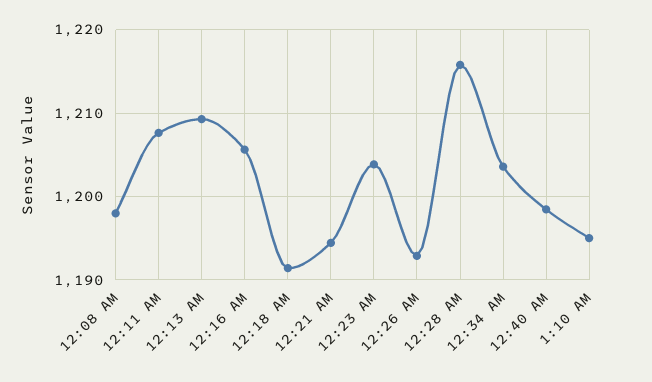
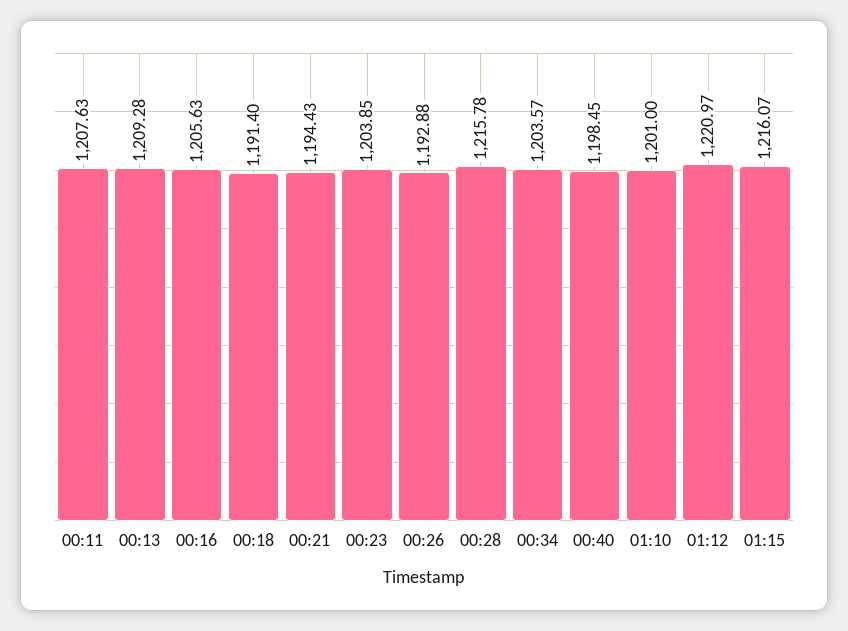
12:08 AM: 1198 -> none
1:10 AM: 1195 -> 1201
01:12: none -> 1220.97
01:15: none -> 1216.07

